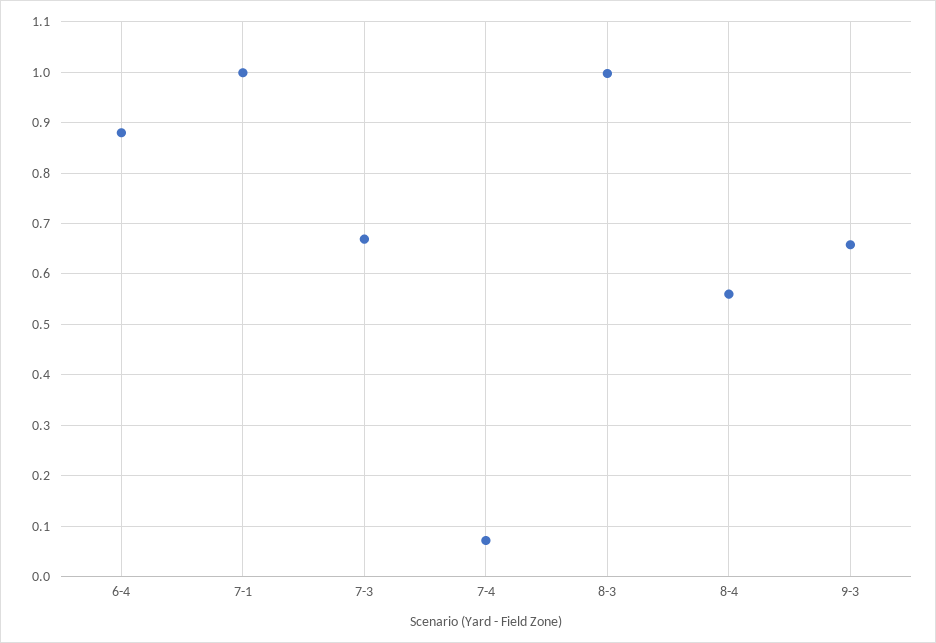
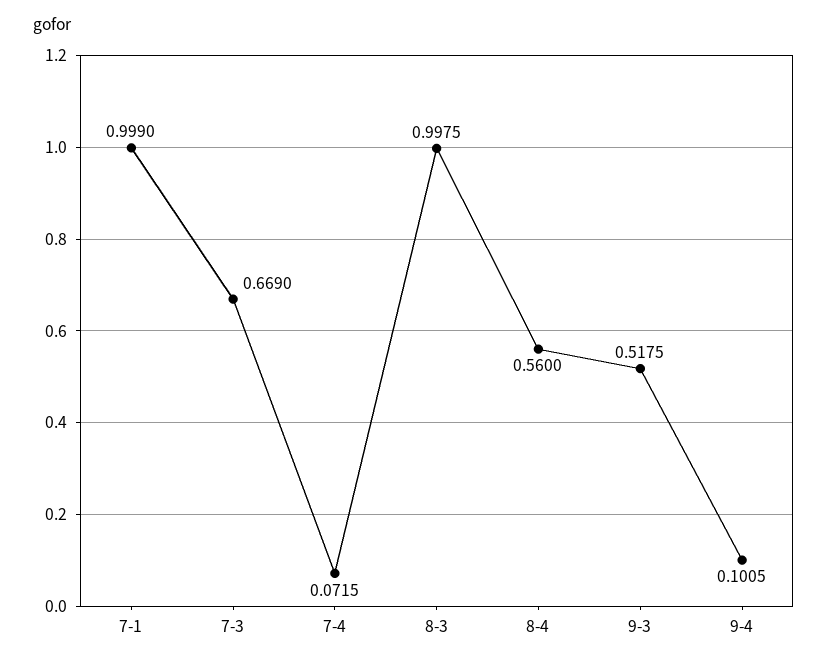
6-4: 0.88 -> none
9-3: 0.66 -> 0.5175
9-4: none -> 0.1005

